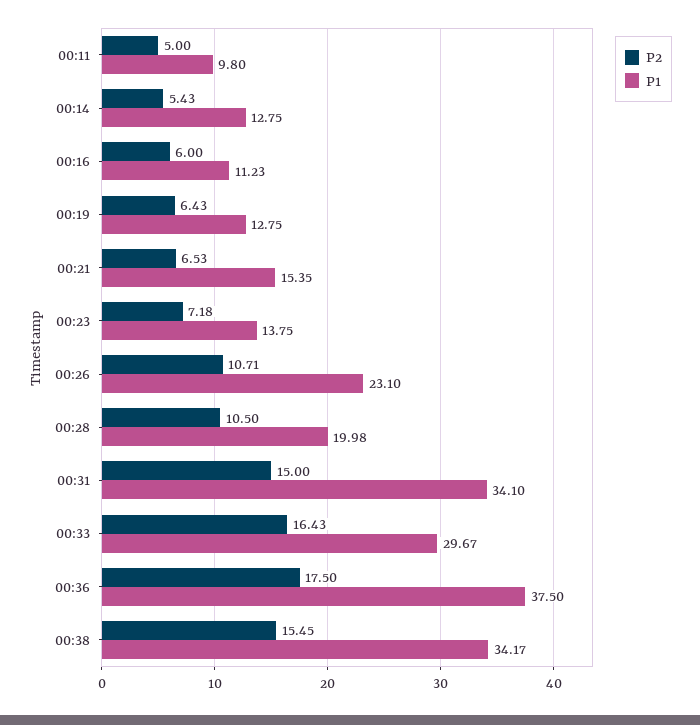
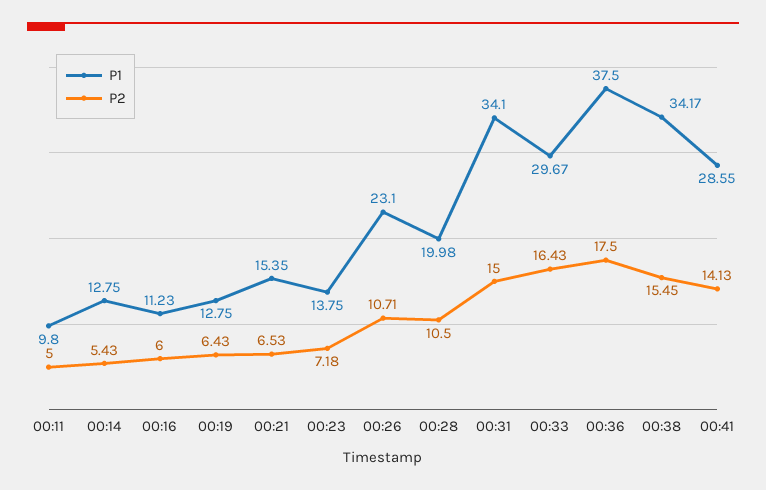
P1, 00:41: none -> 28.55
P2, 00:41: none -> 14.13

